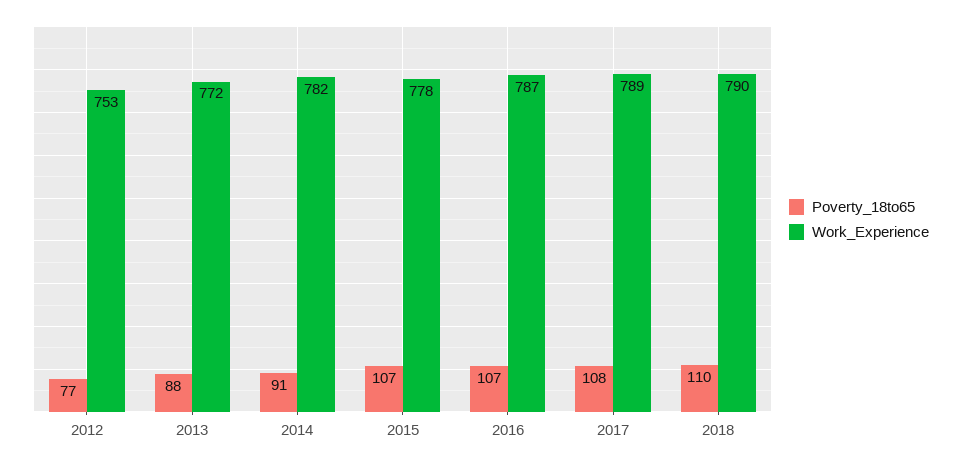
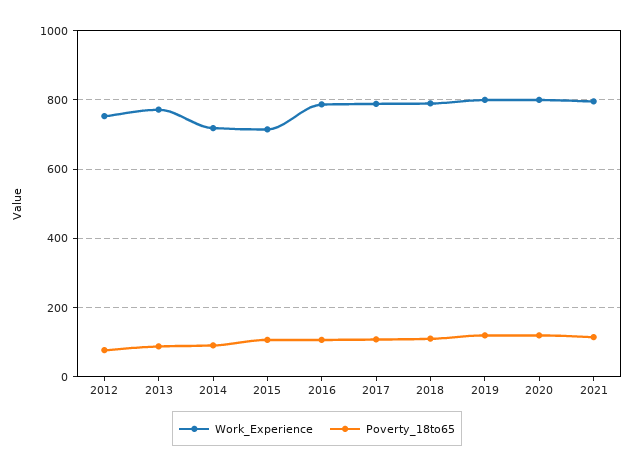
Work_Experience, 2014: 782 -> 720
Work_Experience, 2015: 778 -> 720
Work_Experience, 2019: none -> 800
Poverty_18to65, 2019: none -> 120
Work_Experience, 2020: none -> 800
Poverty_18to65, 2020: none -> 120
Work_Experience, 2021: none -> 800
Poverty_18to65, 2021: none -> 120

